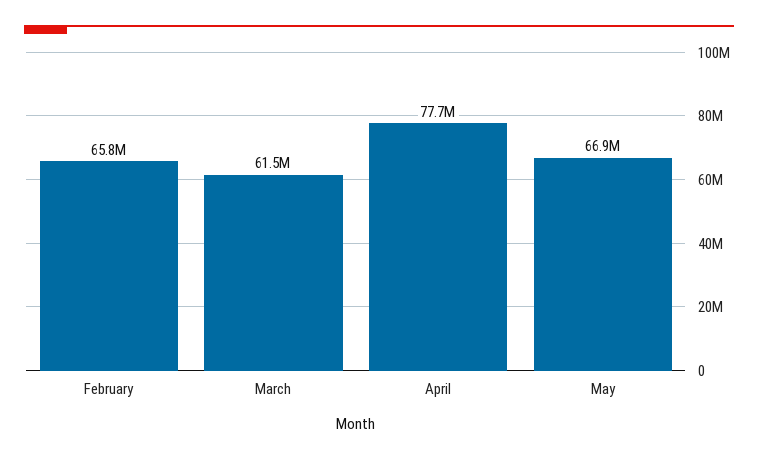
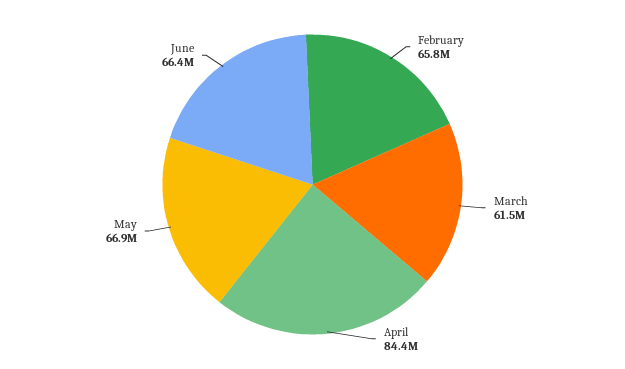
April: 77700000 -> 84400000
June: none -> 66400000

